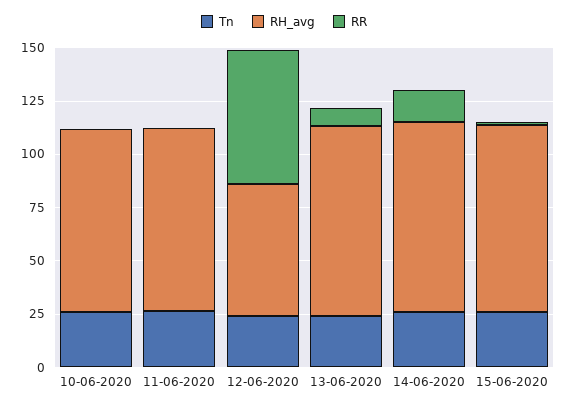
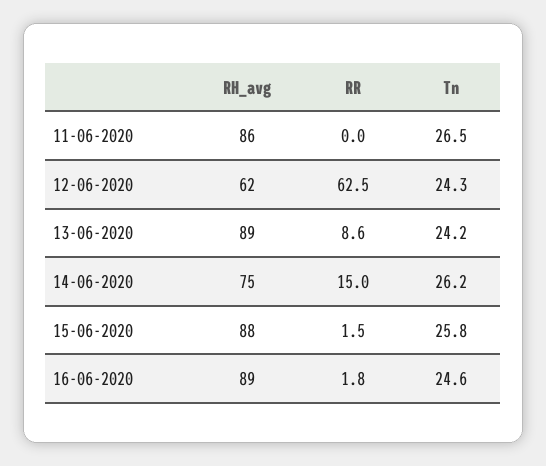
Tn, 10-06-2020: 25 -> none
RH_avg, 10-06-2020: 85 -> none
RR, 10-06-2020: 0 -> none
RH_avg, 14-06-2020: 90 -> 75
RH_avg, 16-06-2020: none -> 89
RR, 16-06-2020: none -> 1.8
Tn, 16-06-2020: none -> 24.6

